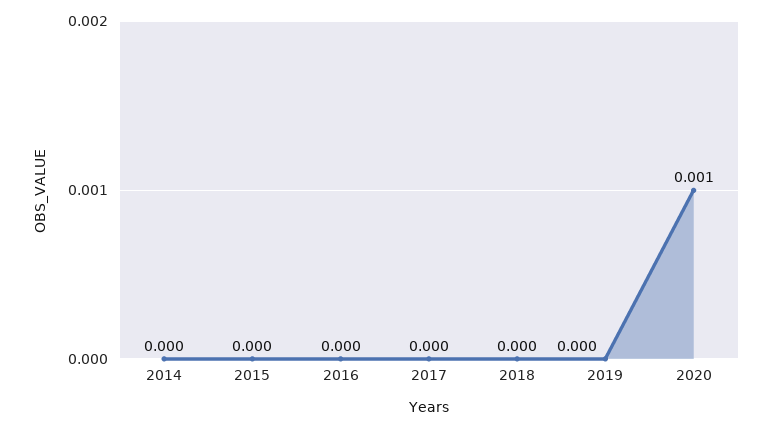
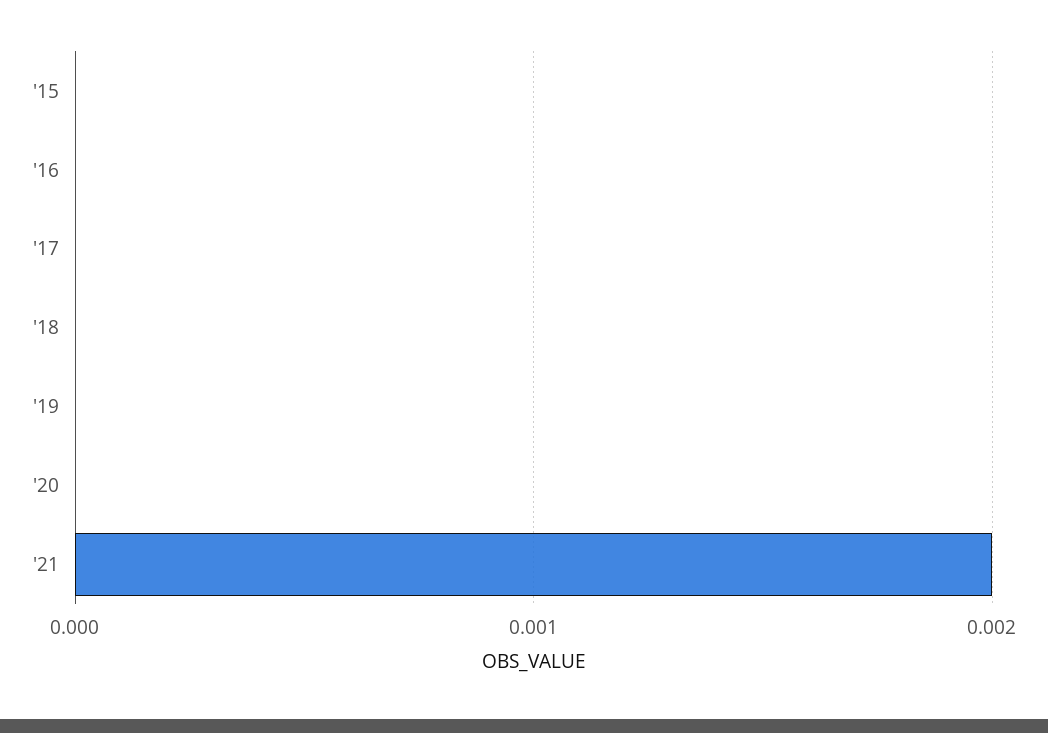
2014: 0 -> none
2020: 0.001 -> 0
'21: none -> 0.002

